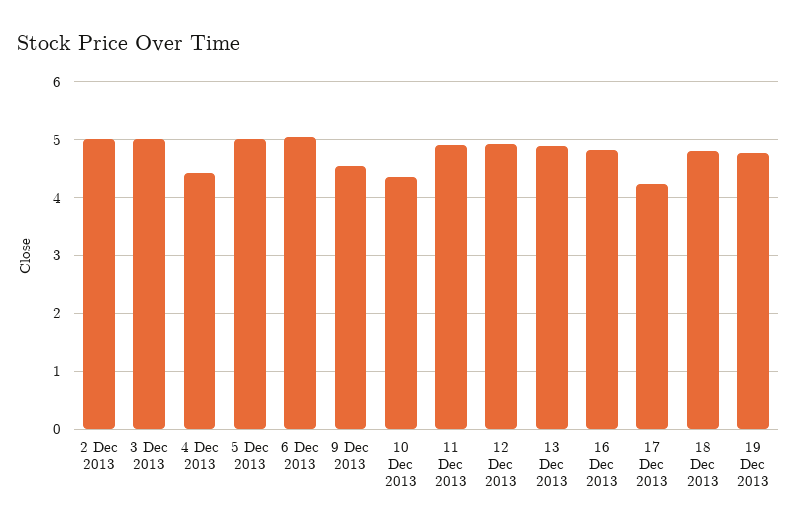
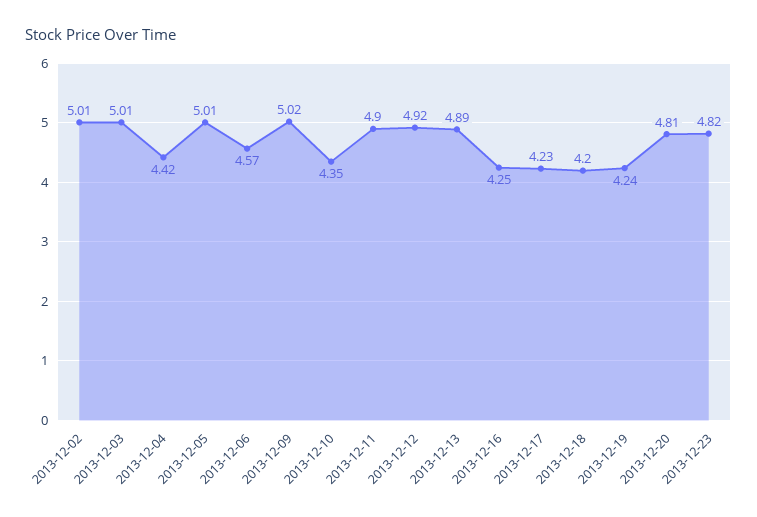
6 Dec 2013: 5 -> 4.57
9 Dec 2013: 4.6 -> 5.02
16 Dec 2013: 4.8 -> 4.25
18 Dec 2013: 4.8 -> 4.2
19 Dec 2013: 4.8 -> 4.24
2013-12-20: none -> 4.81
2013-12-23: none -> 4.82

